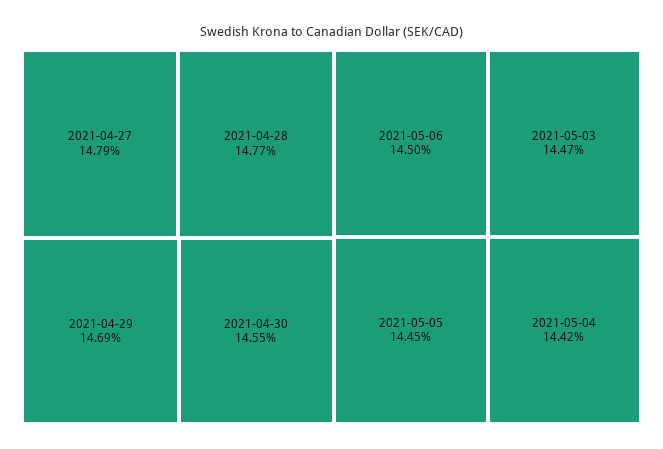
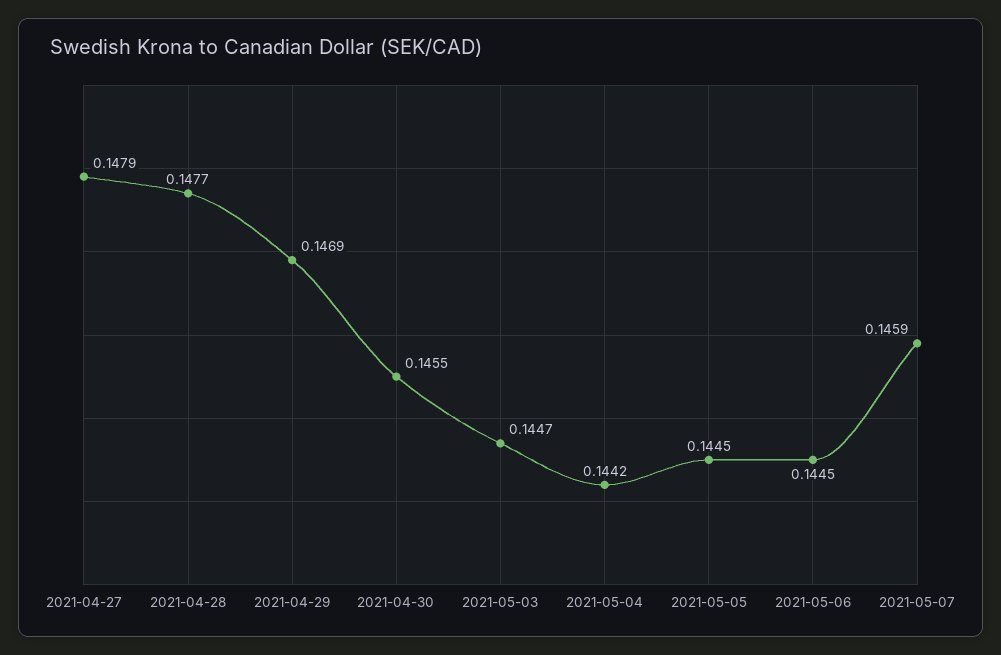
2021-05-06: 0.145 -> 0.1445
2021-05-07: none -> 0.1459

